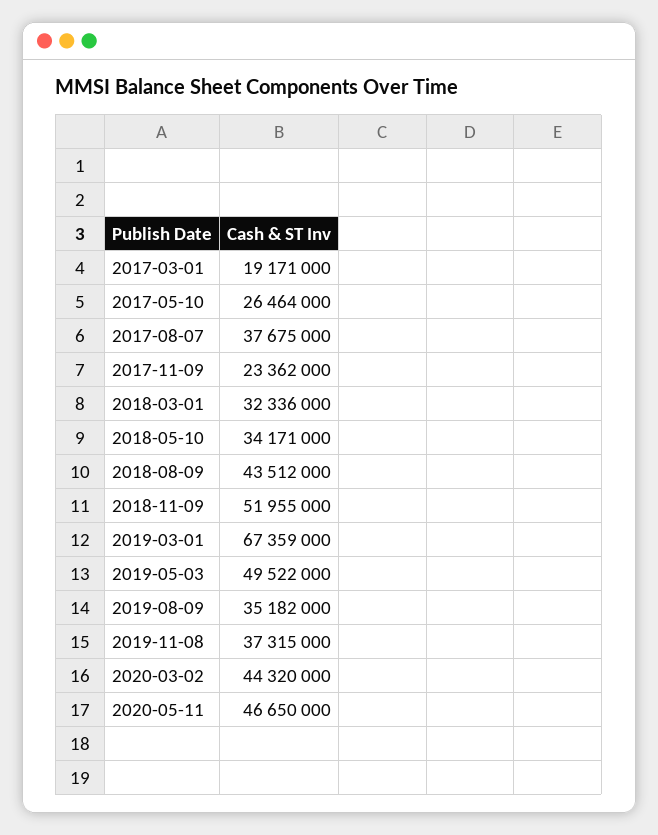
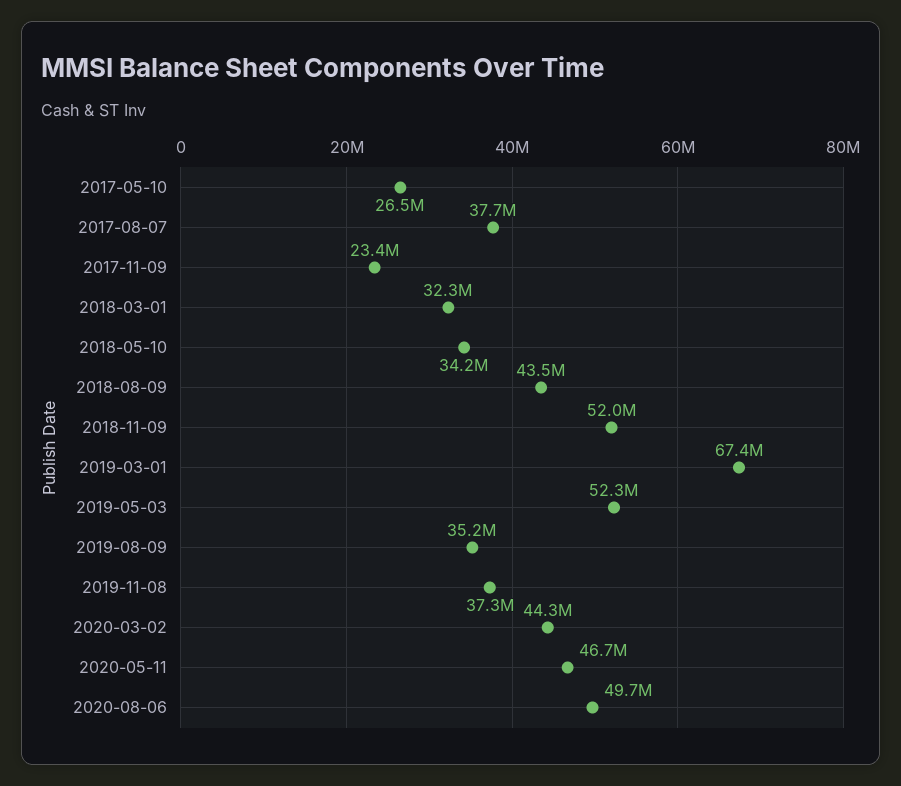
2017-03-01: 19171000 -> none
2019-05-03: 49522000 -> 52300000
2020-08-06: none -> 49700000

